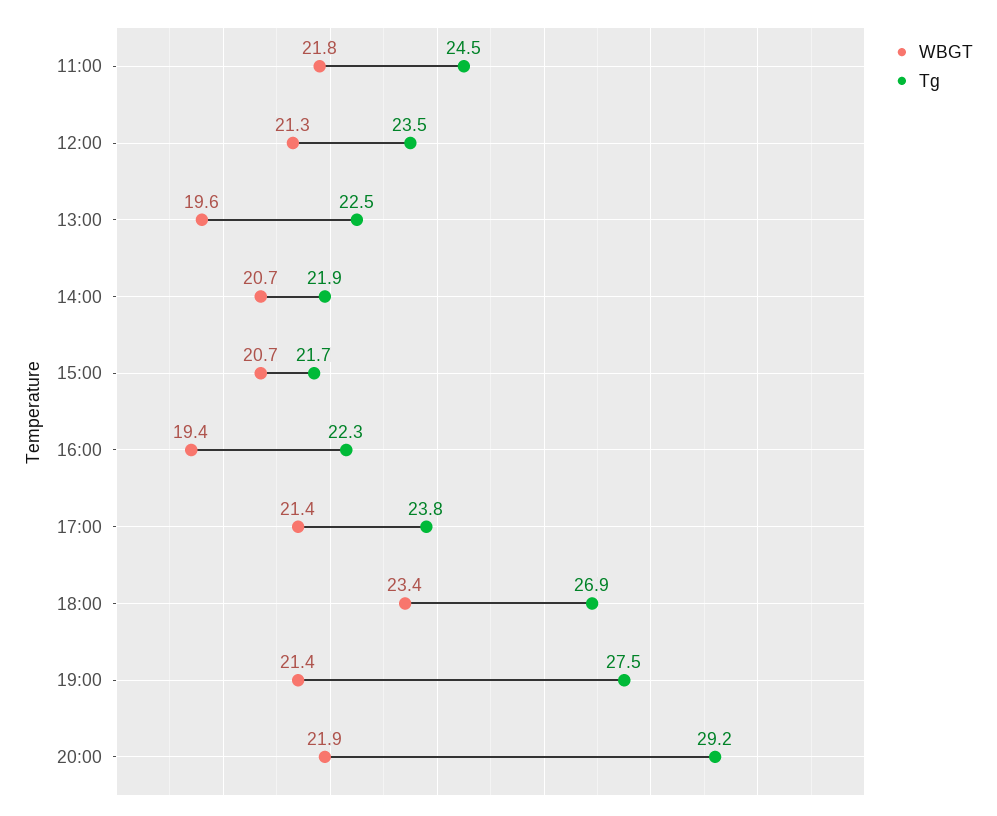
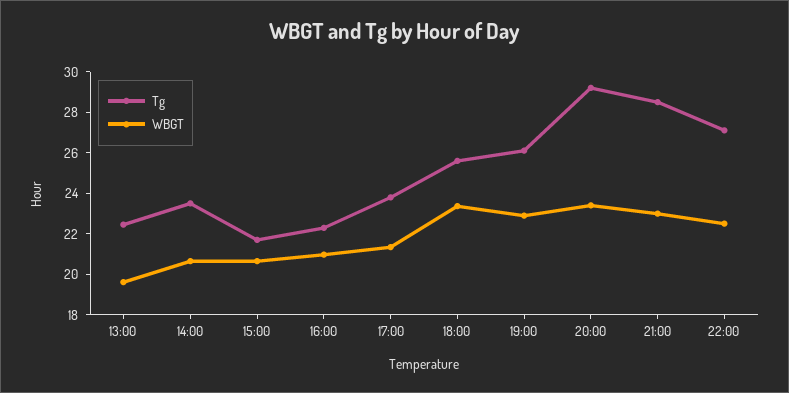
WBGT, 11:00: 21.8 -> none
Tg, 11:00: 24.5 -> none
WBGT, 12:00: 21.3 -> none
Tg, 12:00: 23.5 -> none
Tg, 14:00: 21.9 -> 23.5
WBGT, 16:00: 19.4 -> 21
Tg, 18:00: 26.9 -> 25.5
WBGT, 19:00: 21.4 -> 23
Tg, 19:00: 27.5 -> 26
WBGT, 20:00: 21.9 -> 23.5
Tg, 21:00: none -> 28.5
WBGT, 21:00: none -> 23
Tg, 22:00: none -> 27
WBGT, 22:00: none -> 22.5

